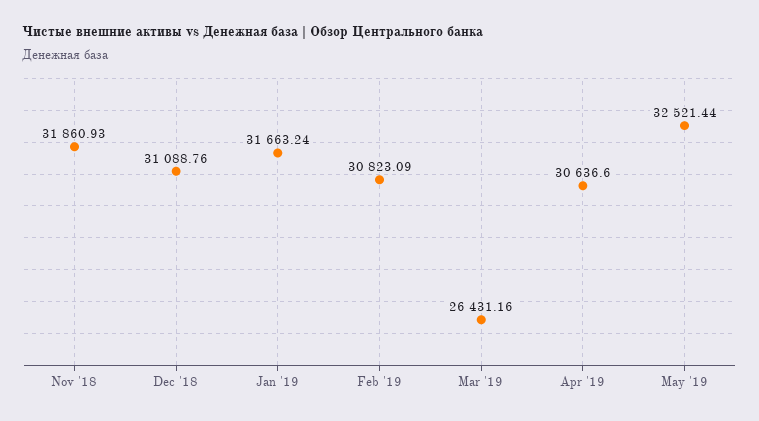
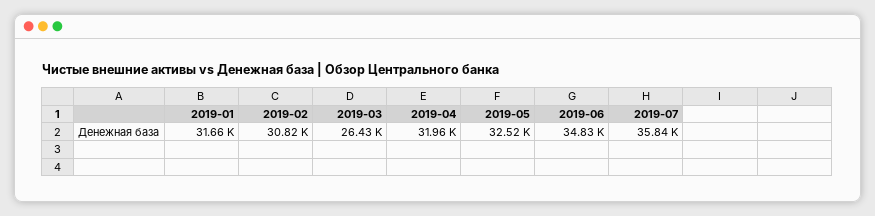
Nov '18: 31860.93 -> none
Dec '18: 31088.76 -> none
Apr '19: 30636.6 -> 31960
2019-06: none -> 34830
2019-07: none -> 35840

